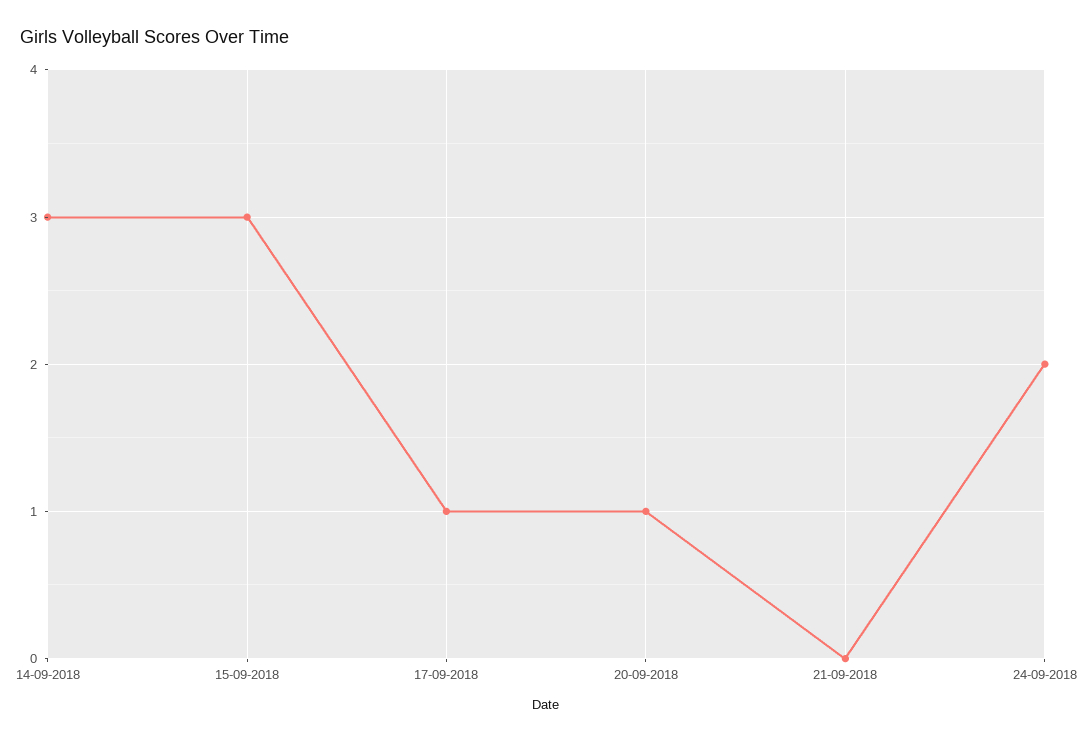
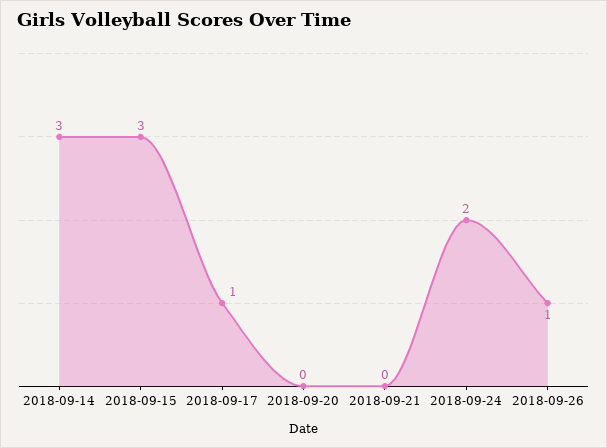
20-09-2018: 1 -> 0
2018-09-26: none -> 1

